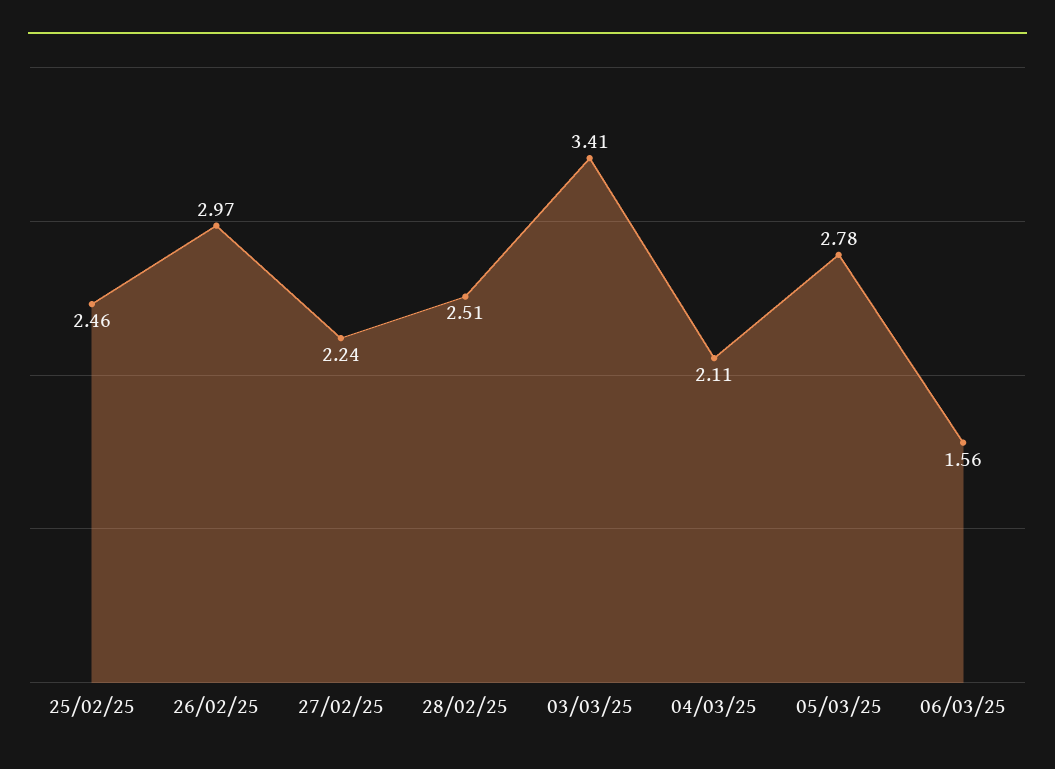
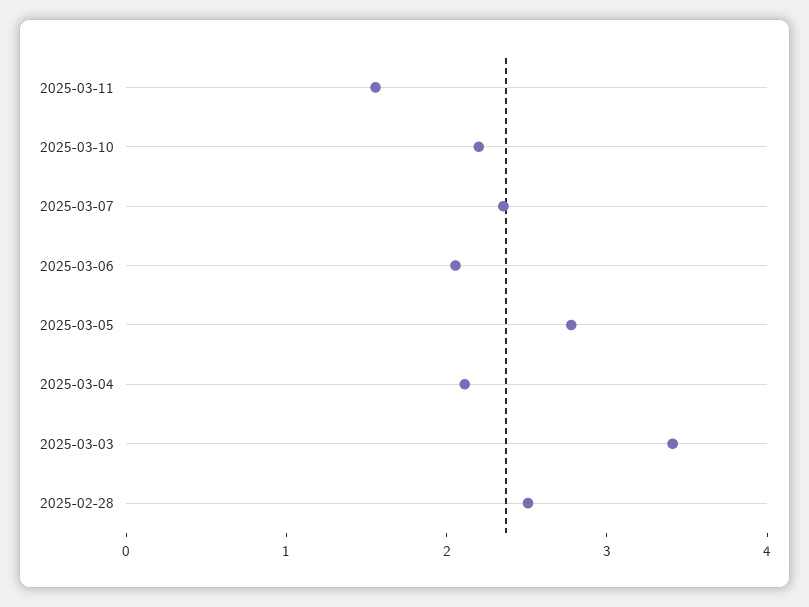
25/02/25: 2.46 -> none
26/02/25: 2.97 -> none
27/02/25: 2.24 -> none
06/03/25: 1.56 -> 2
2025-03-11: none -> 1.6
2025-03-10: none -> 2.2
2025-03-07: none -> 2.4

